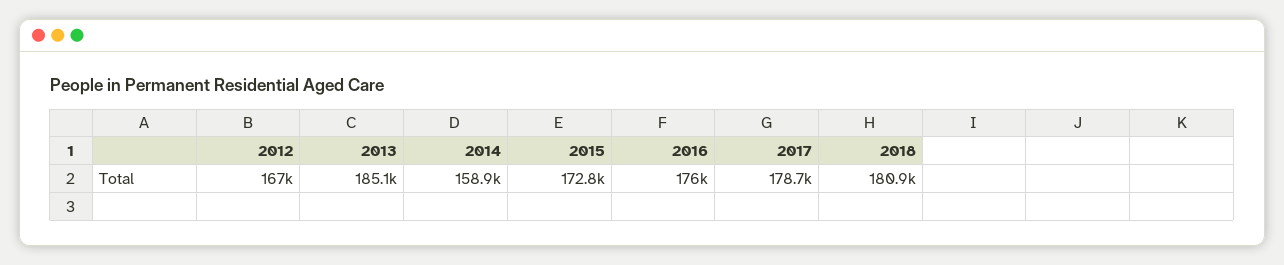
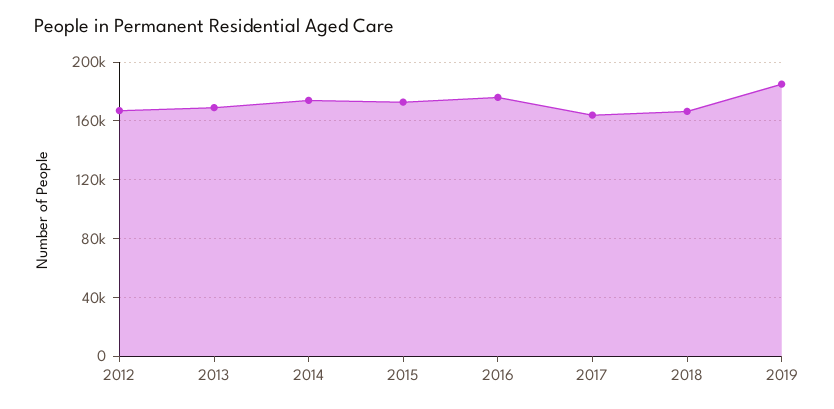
2013: 185100 -> 170000
2014: 158900 -> 175000
2017: 178700 -> 165000
2018: 180900 -> 165000
2019: none -> 185000

